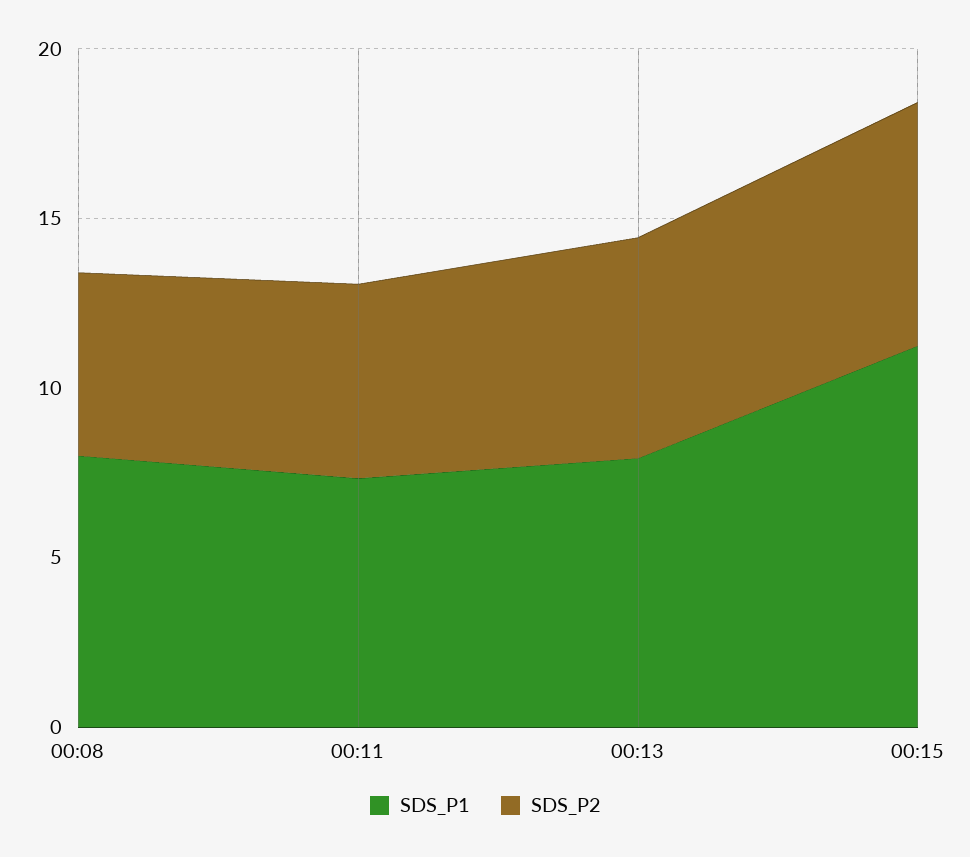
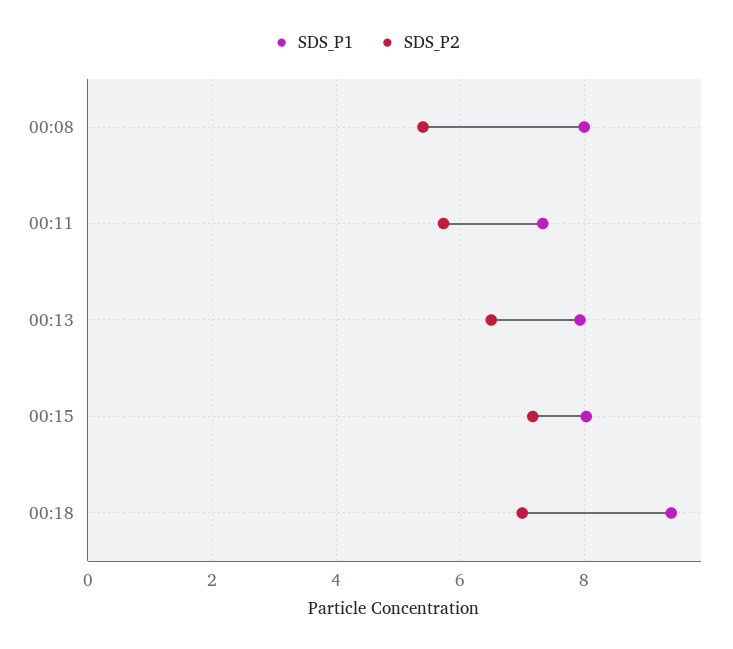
SDS_P1, 00:15: 11 -> 8
SDS_P1, 00:18: none -> 9.4
SDS_P2, 00:18: none -> 7

